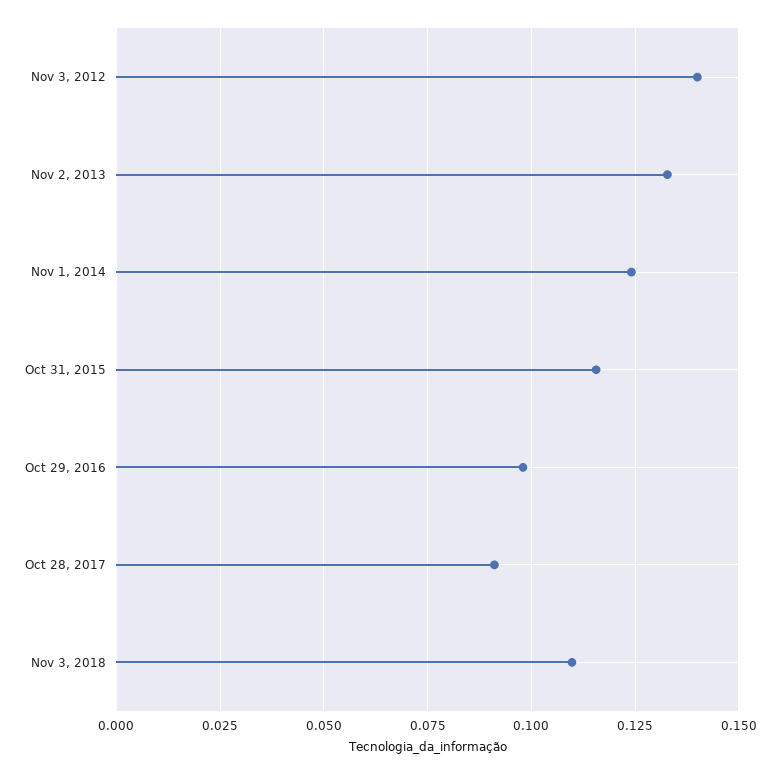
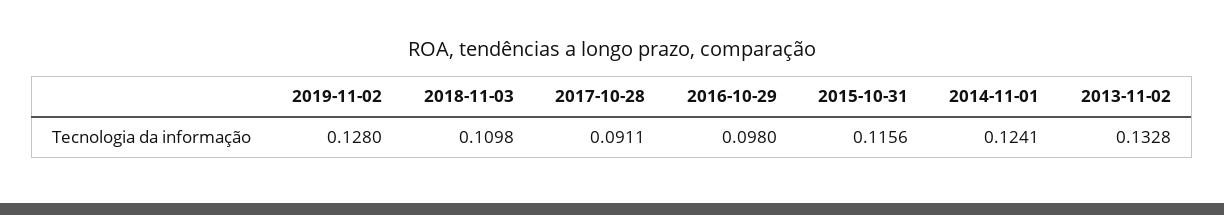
Nov 3, 2012: 0.14 -> none
2019-11-02: none -> 0.128

